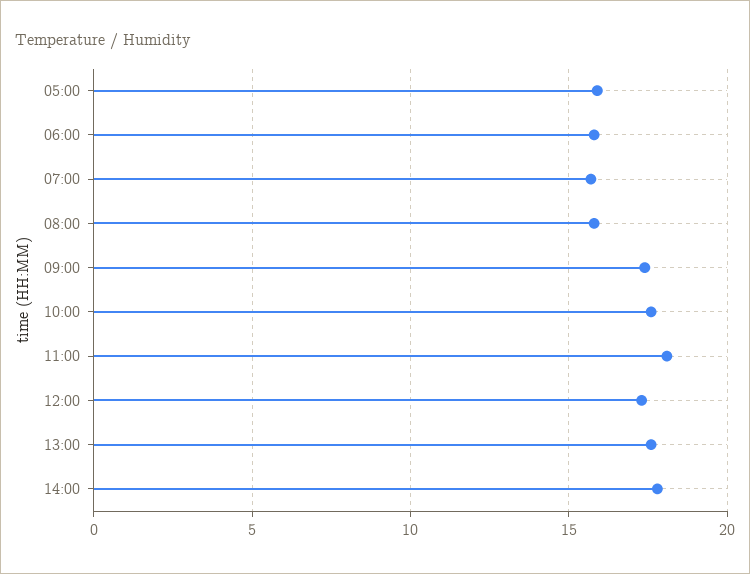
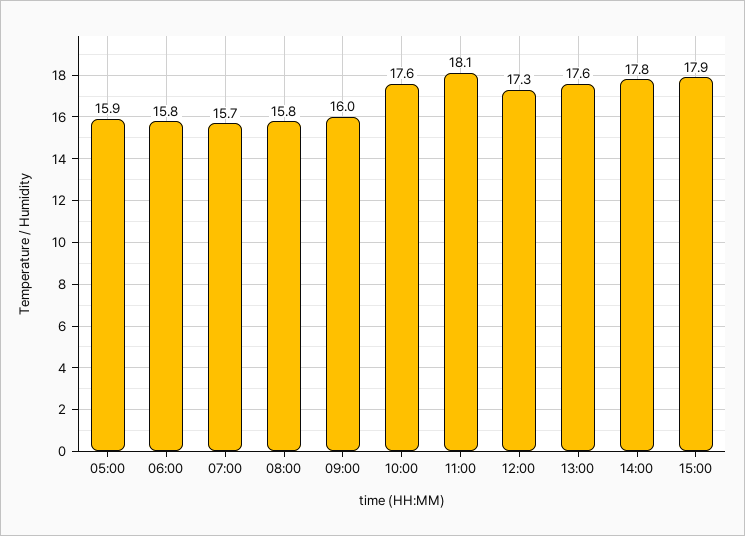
09:00: 17.5 -> 16
15:00: none -> 17.9

